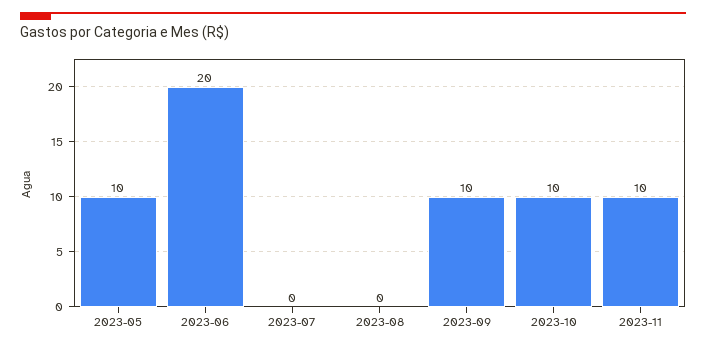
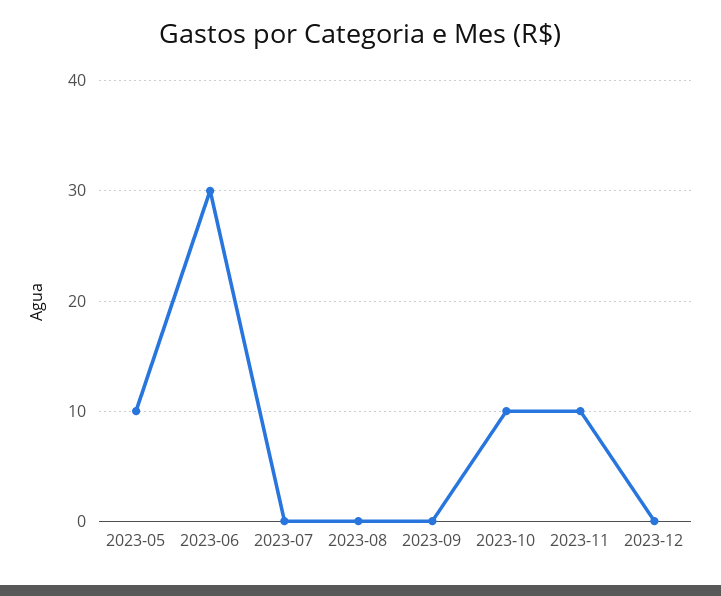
2023-06: 20 -> 30
2023-09: 10 -> 0
2023-12: none -> 0

